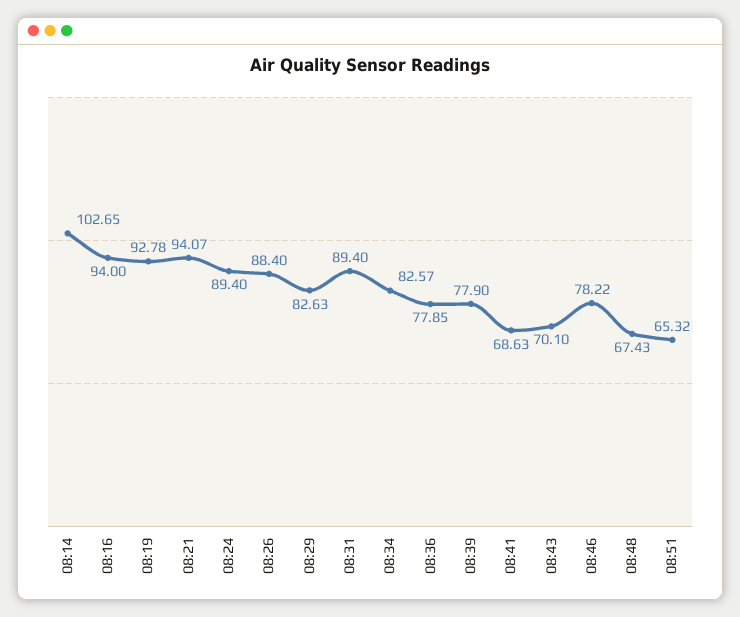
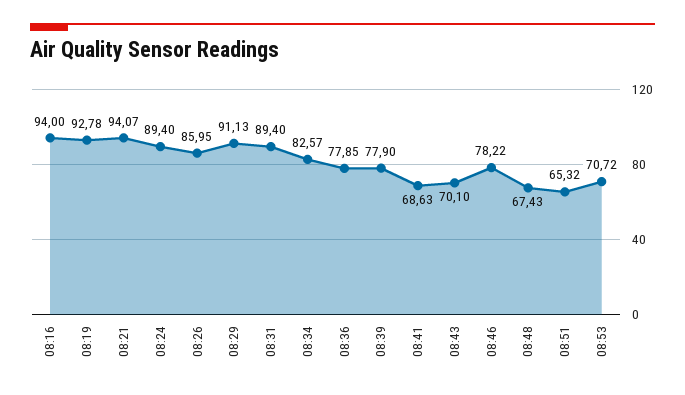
08:14: 102.65 -> none
08:26: 88.4 -> 85.95
08:29: 82.63 -> 91.13
08:53: none -> 70.72

